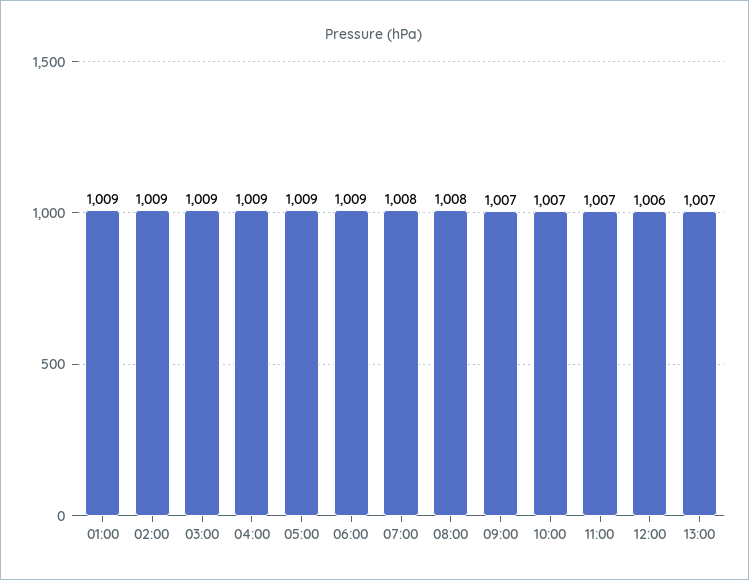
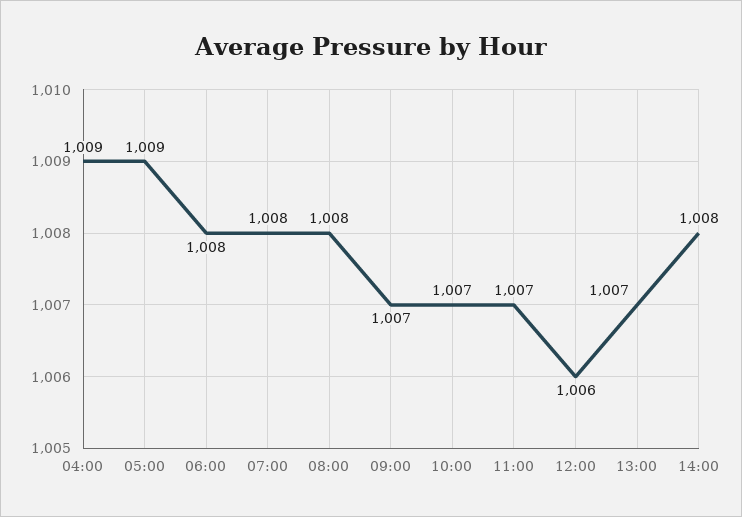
01:00: 1009 -> none
02:00: 1009 -> none
03:00: 1009 -> none
06:00: 1009 -> 1008
14:00: none -> 1008

